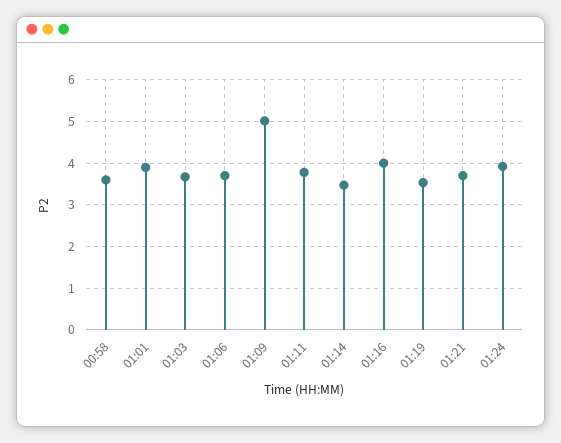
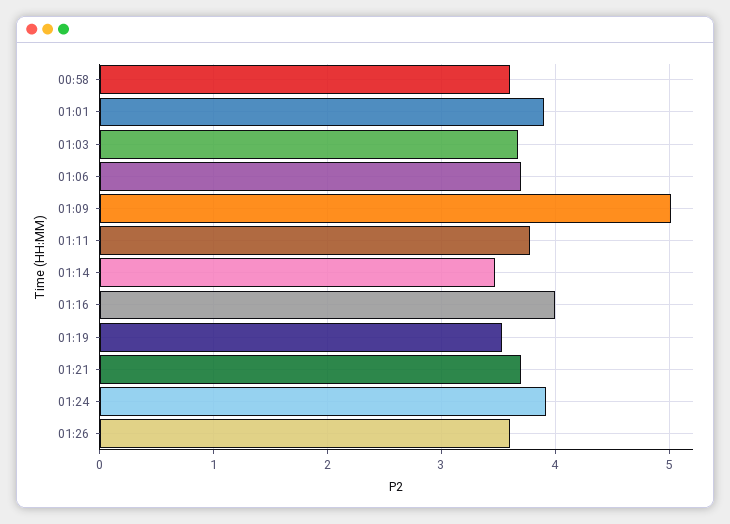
01:26: none -> 3.6

